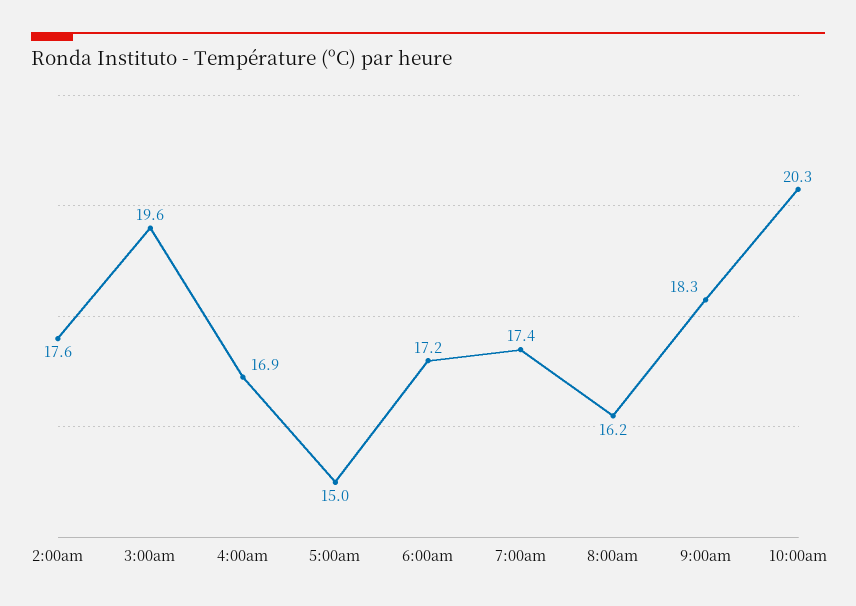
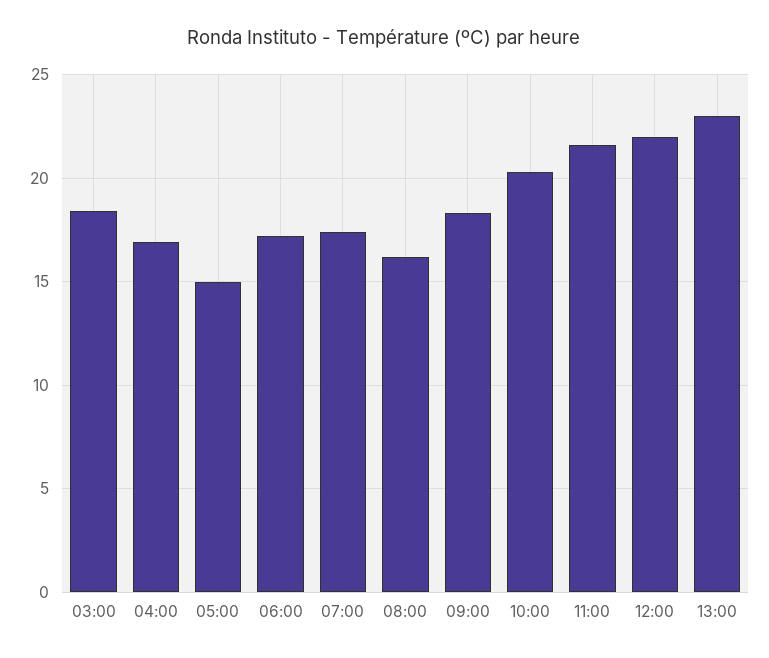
2:00am: 17.6 -> none
3:00am: 19.6 -> 18.5
11:00: none -> 21.5
12:00: none -> 22
13:00: none -> 23

